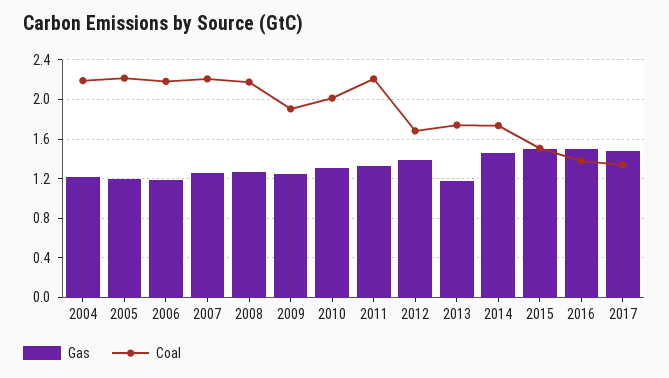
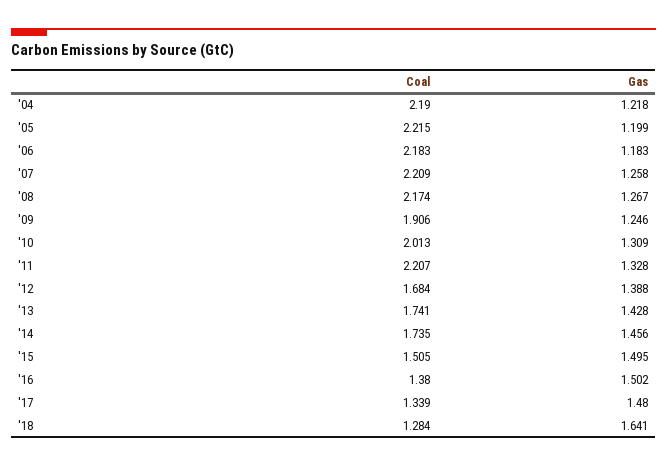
Gas, 2013: 1.2 -> 1.428
Coal, '18: none -> 1.284
Gas, '18: none -> 1.641

